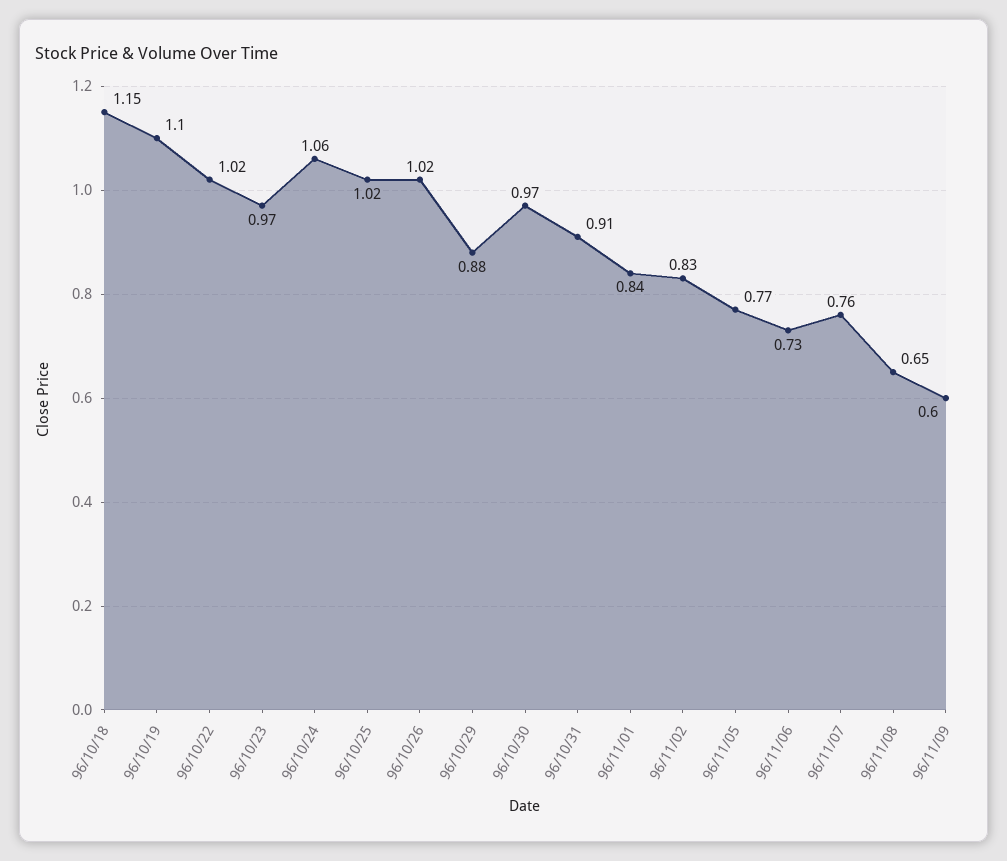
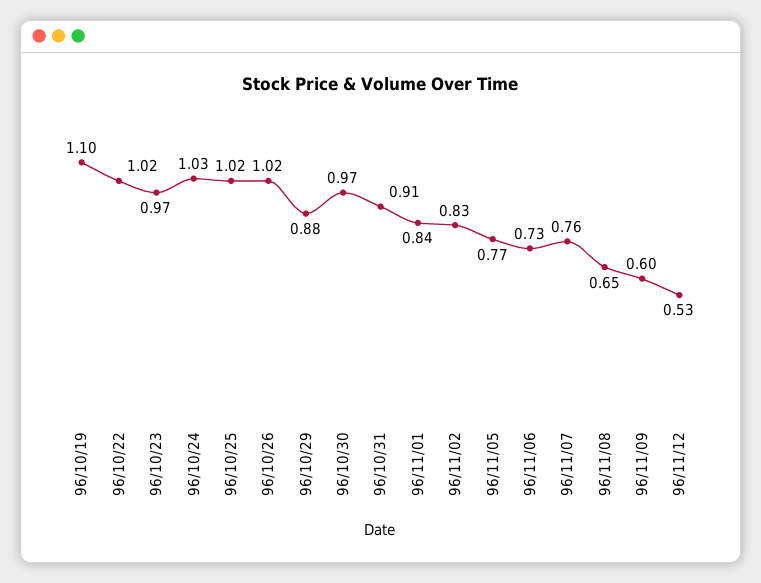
96/10/18: 1.15 -> none
96/10/24: 1.06 -> 1.03
96/11/12: none -> 0.53

